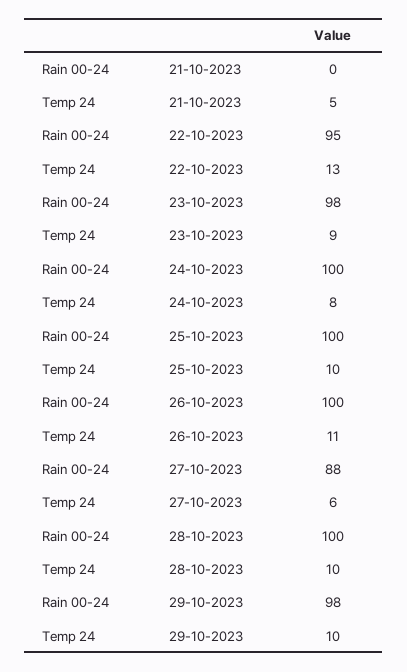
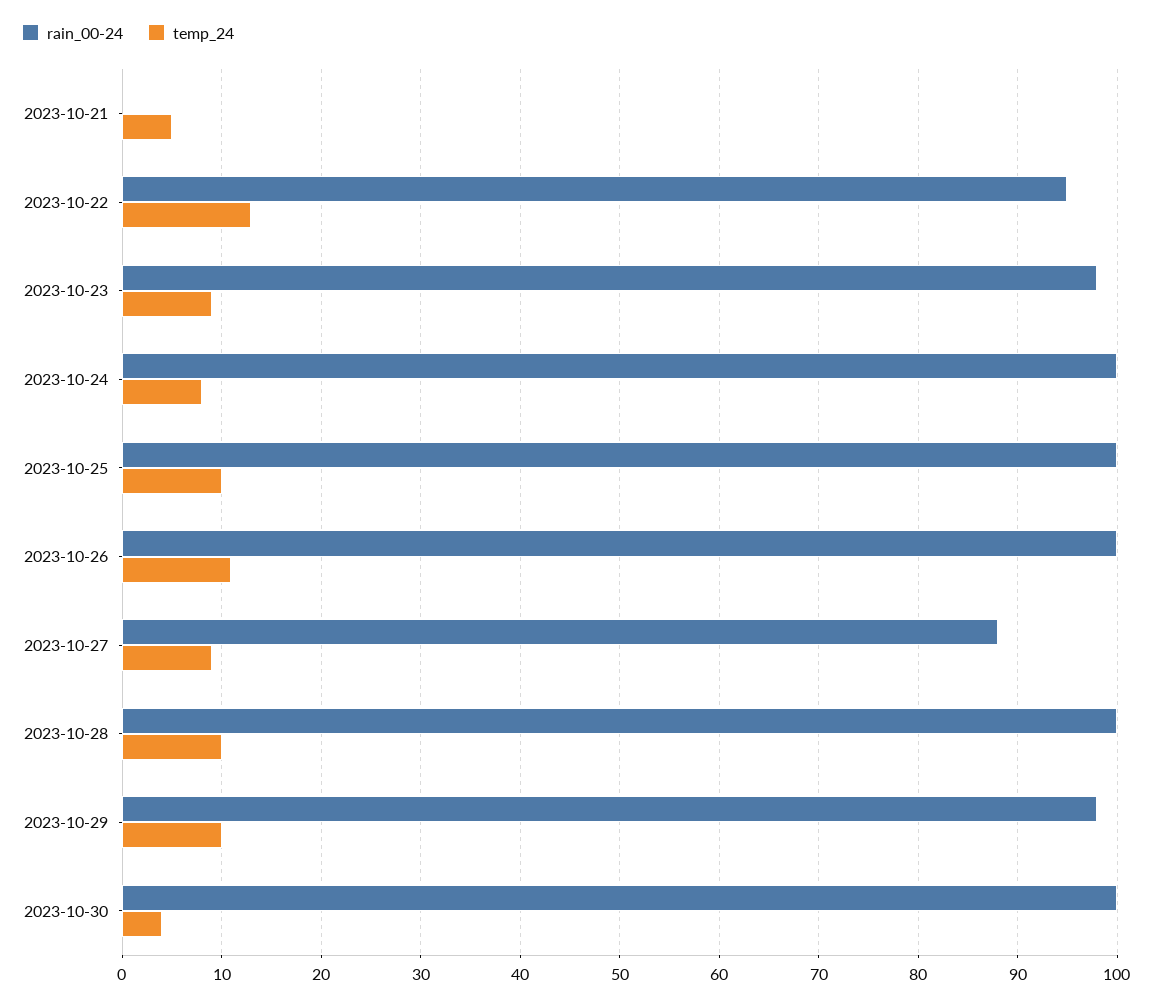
Temp 24, 27-10-2023: 6 -> 9
Rain 00-24, 2023-10-30: none -> 100
Temp 24, 2023-10-30: none -> 4

